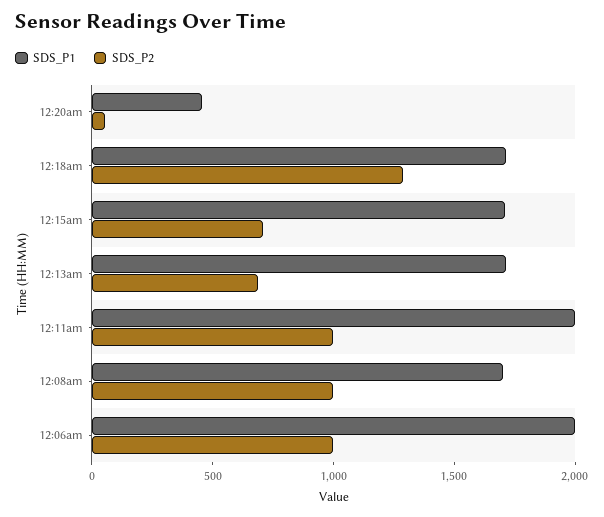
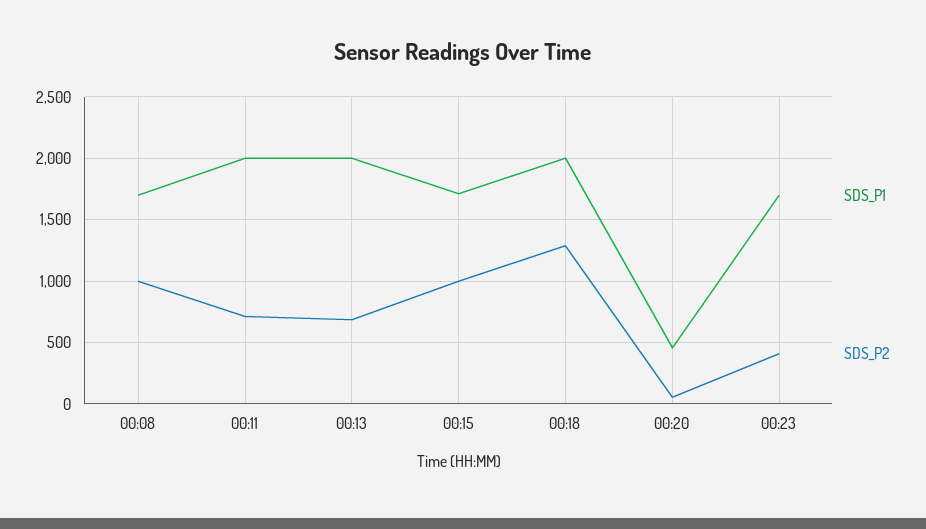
SDS_P1, 12:18am: 1700 -> 2000
SDS_P2, 12:15am: 700 -> 1000
SDS_P1, 12:13am: 1700 -> 2000
SDS_P2, 12:11am: 1000 -> 700
SDS_P1, 12:06am: 2000 -> none
SDS_P2, 12:06am: 1000 -> none
SDS_P1, 00:23: none -> 1700
SDS_P2, 00:23: none -> 400

